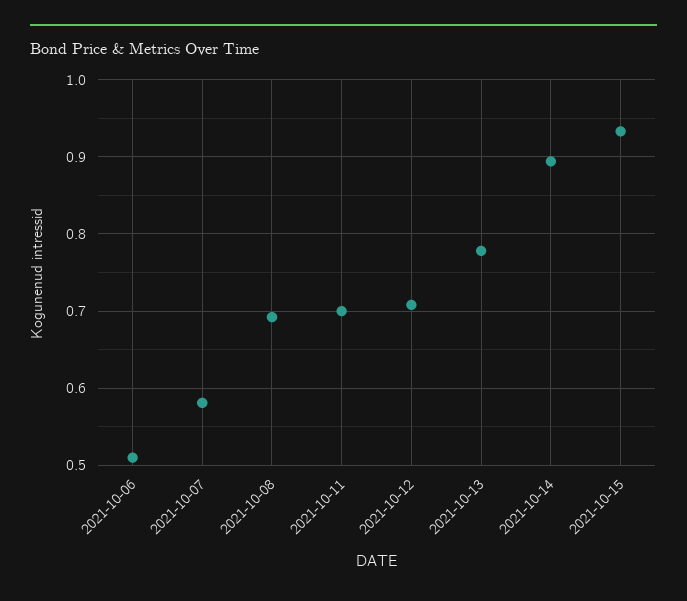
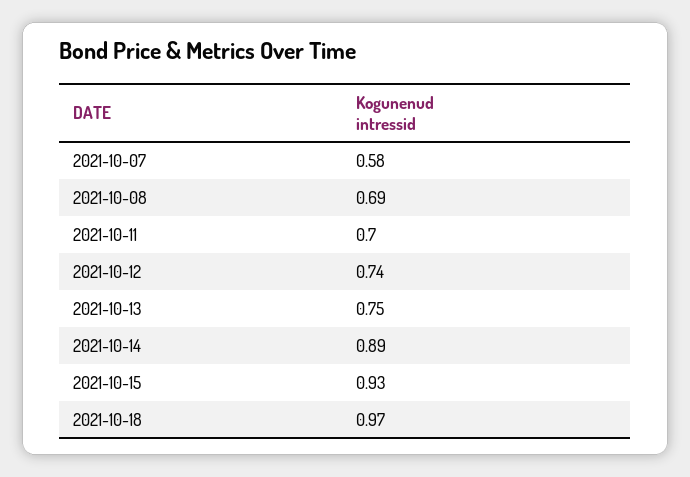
2021-10-06: 0.51 -> none
2021-10-12: 0.71 -> 0.74
2021-10-13: 0.78 -> 0.75
2021-10-18: none -> 0.97

